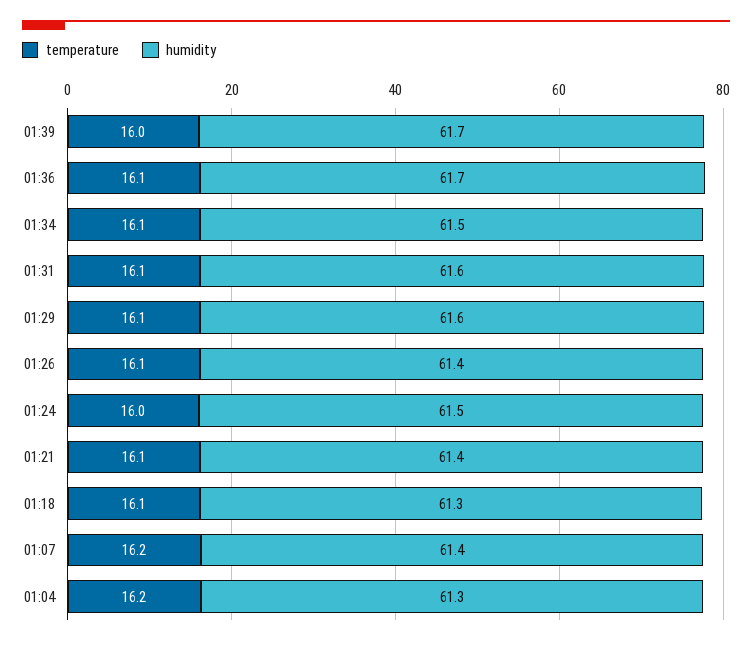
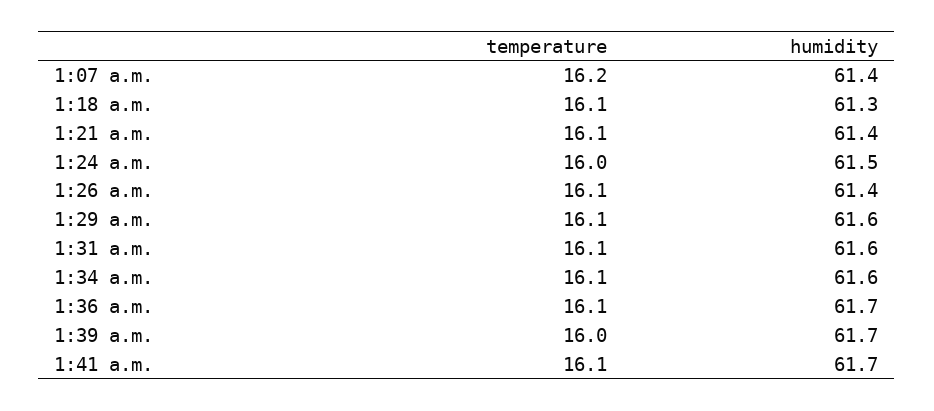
humidity, 01:34: 61.5 -> 61.6
temperature, 01:04: 16.2 -> none
humidity, 01:04: 61.3 -> none
temperature, 1:41 a.m.: none -> 16.1
humidity, 1:41 a.m.: none -> 61.7

